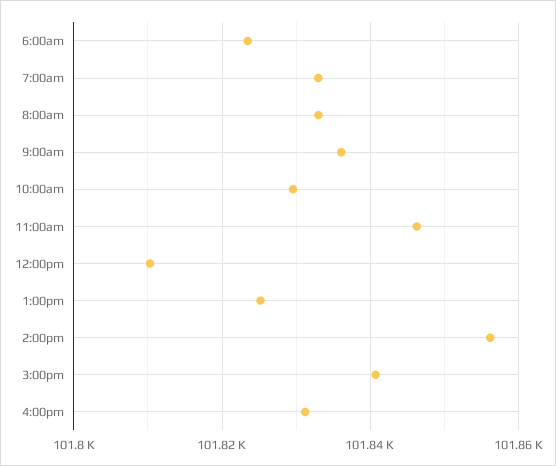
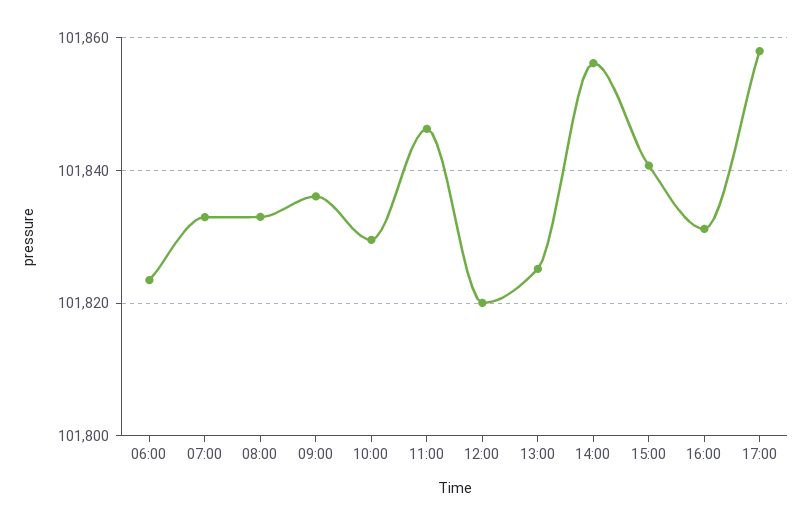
12:00pm: 101810 -> 101820
17:00: none -> 101858

